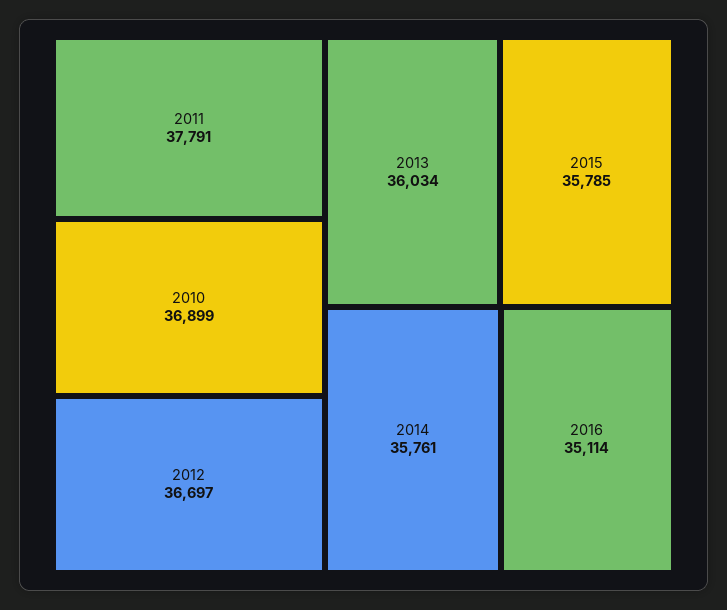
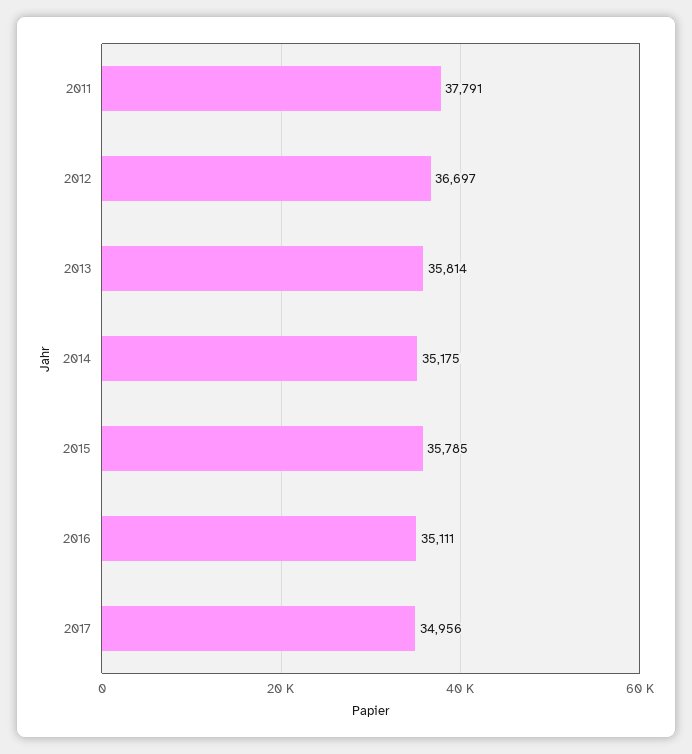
2010: 36899 -> none
2013: 36034 -> 35814
2014: 35761 -> 35175
2016: 35114 -> 35111
2017: none -> 34956

